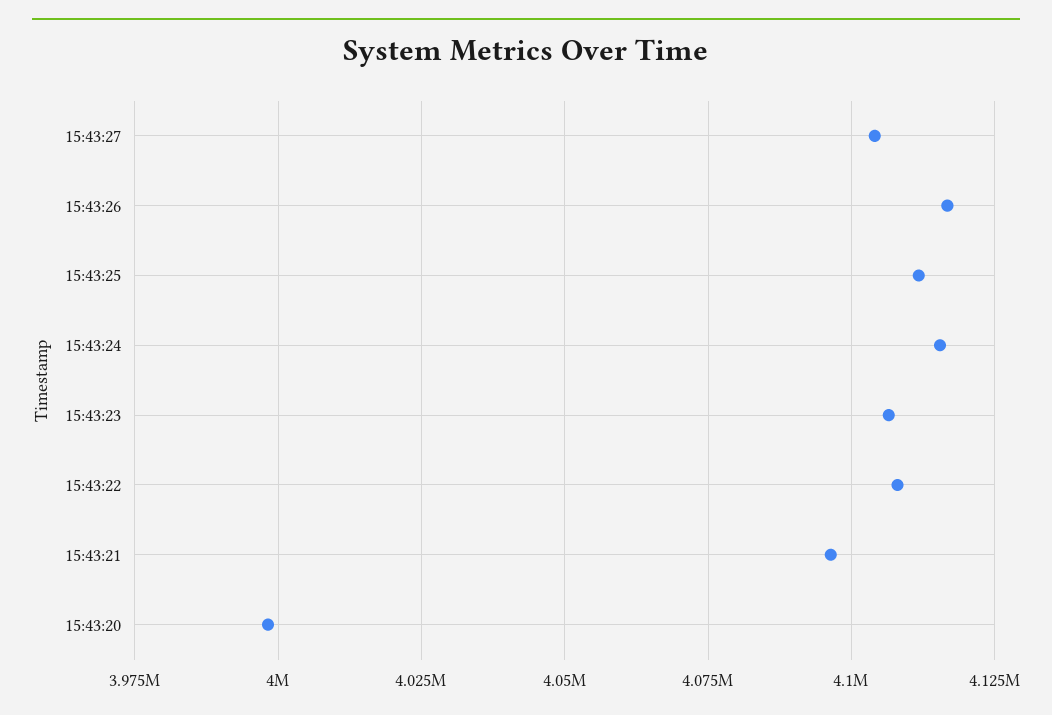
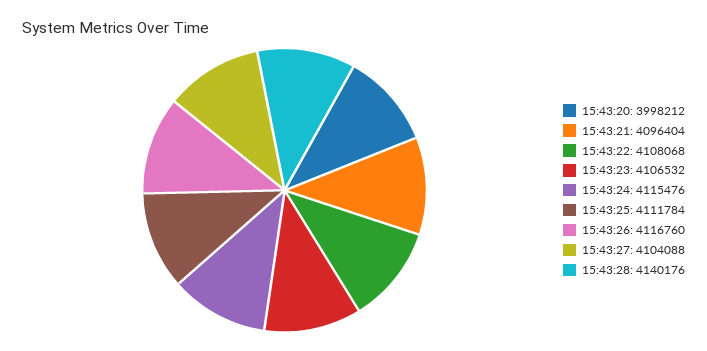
15:43:28: none -> 4140176

